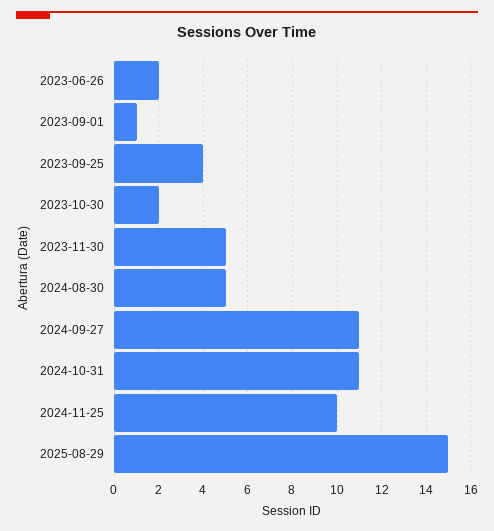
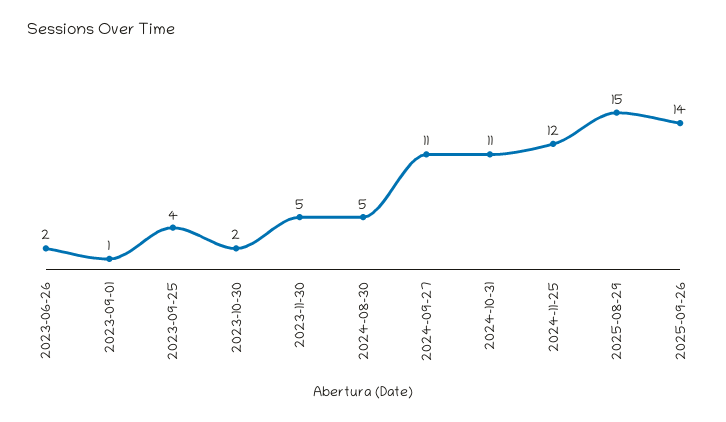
2024-11-25: 10 -> 12
2025-09-26: none -> 14

